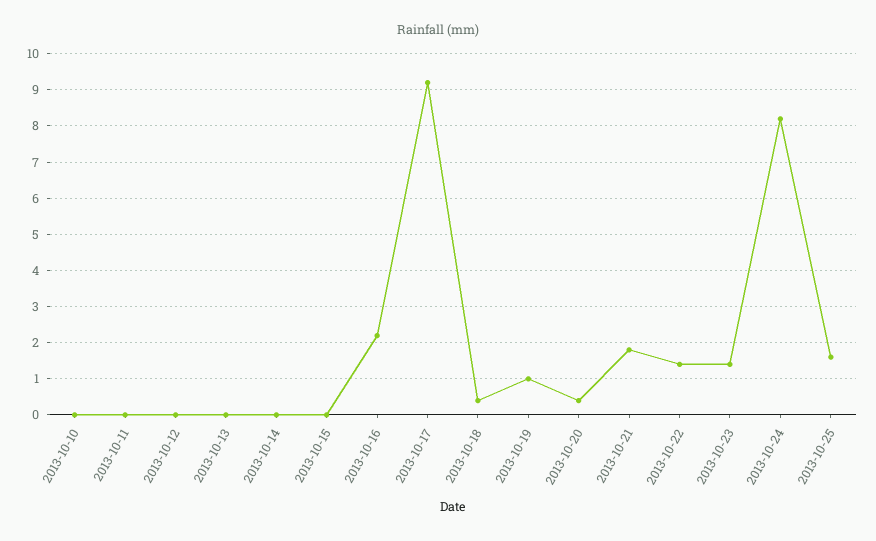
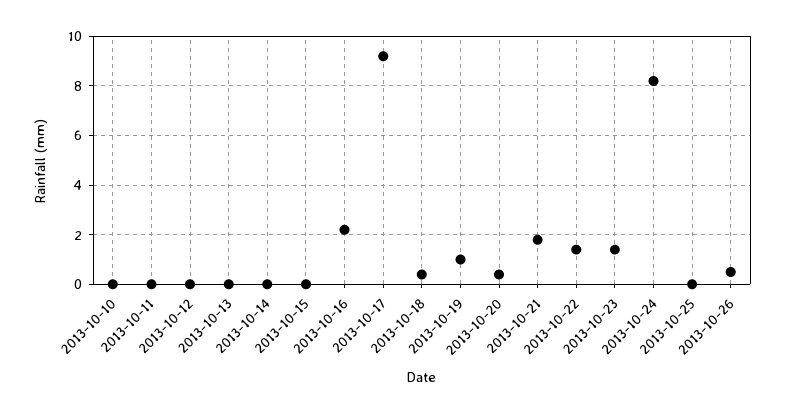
2013-10-25: 1.5 -> 0
2013-10-26: none -> 0.5

